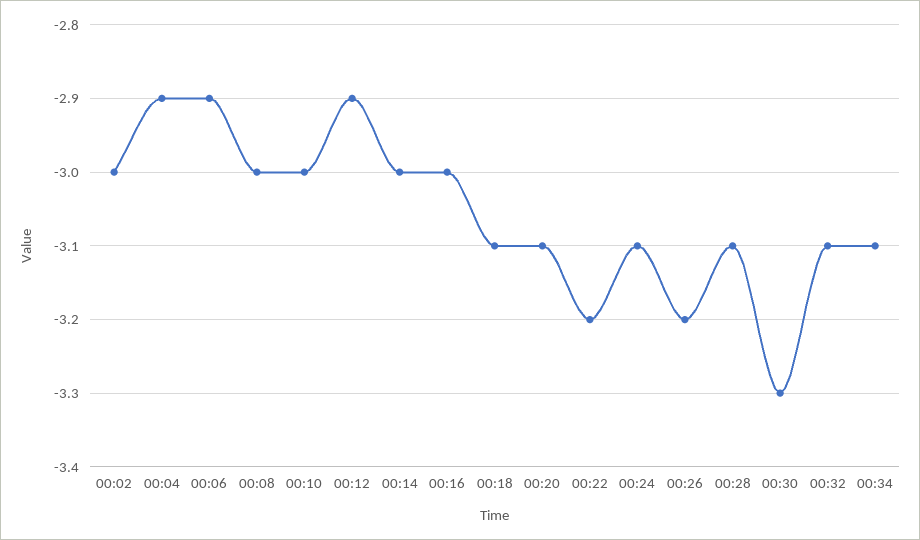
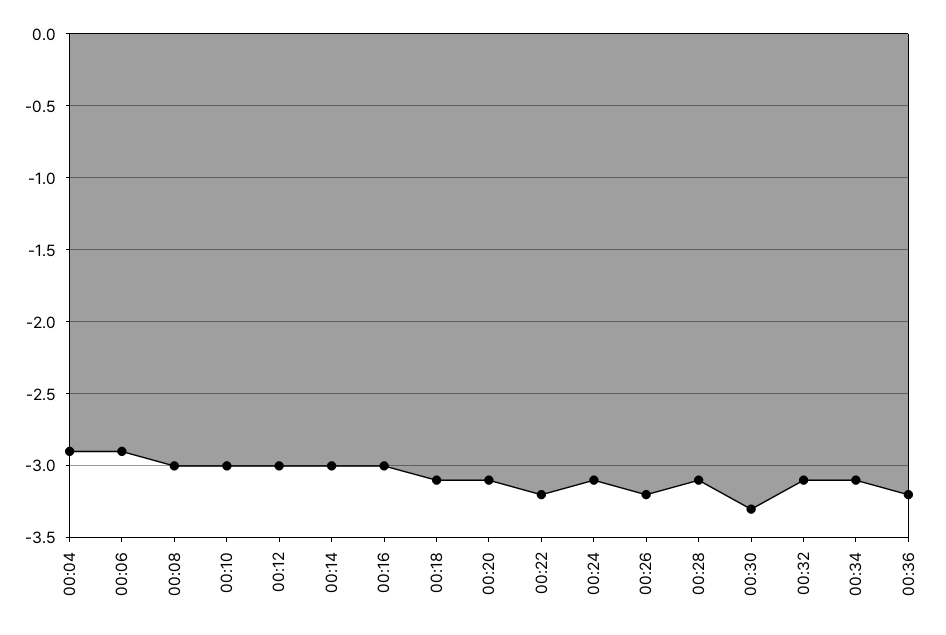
00:02: -3 -> none
00:12: -2.9 -> -3
00:36: none -> -3.2

